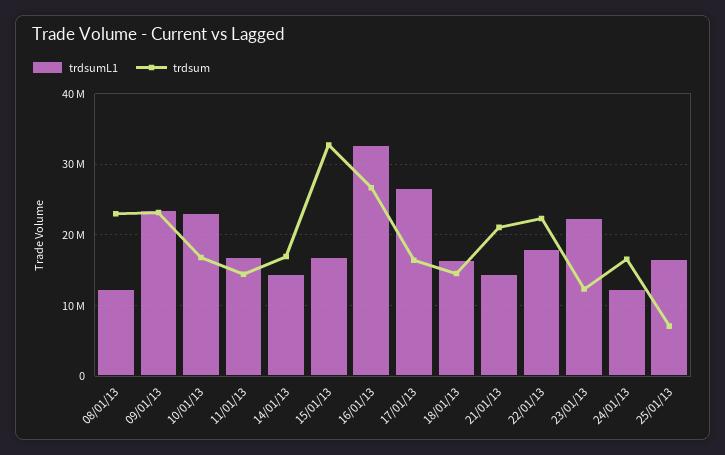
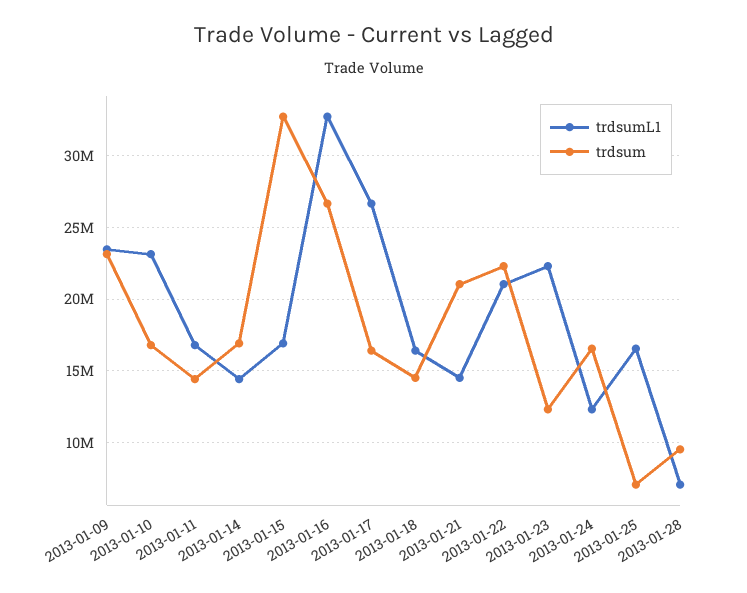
trdsumL1, 08/01/13: 12000000 -> none
trdsum, 08/01/13: 23000000 -> none
trdsumL1, 22/01/13: 18000000 -> 21000000
trdsumL1, 2013-01-28: none -> 7000000
trdsum, 2013-01-28: none -> 9500000

